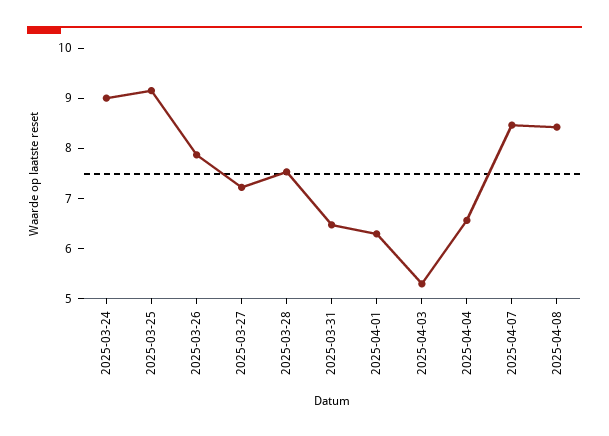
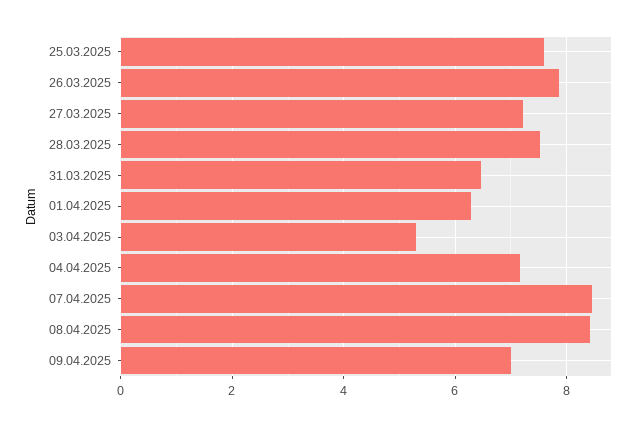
2025-03-24: 9 -> none
2025-03-25: 9.2 -> 7.6
2025-04-04: 6.6 -> 7.2
09.04.2025: none -> 7

